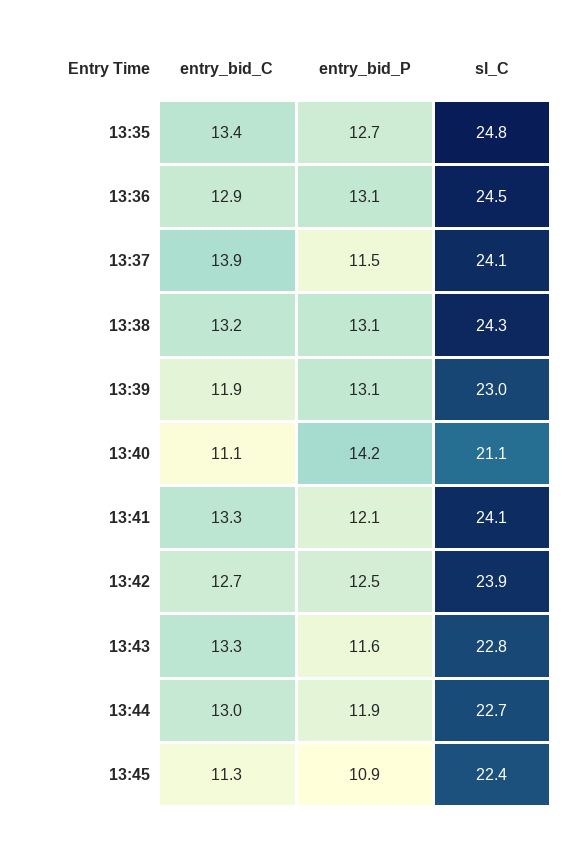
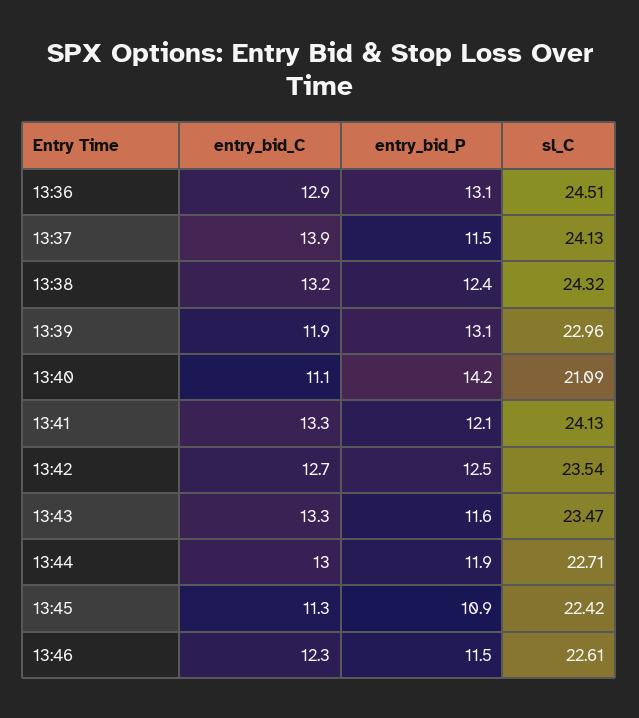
entry_bid_C, 13:35: 13.4 -> none
entry_bid_P, 13:35: 12.7 -> none
sl_C, 13:35: 24.8 -> none
entry_bid_P, 13:38: 13.1 -> 12.4
sl_C, 13:42: 23.9 -> 23.54
sl_C, 13:43: 22.8 -> 23.47
entry_bid_C, 13:46: none -> 12.3
entry_bid_P, 13:46: none -> 11.5
sl_C, 13:46: none -> 22.61

